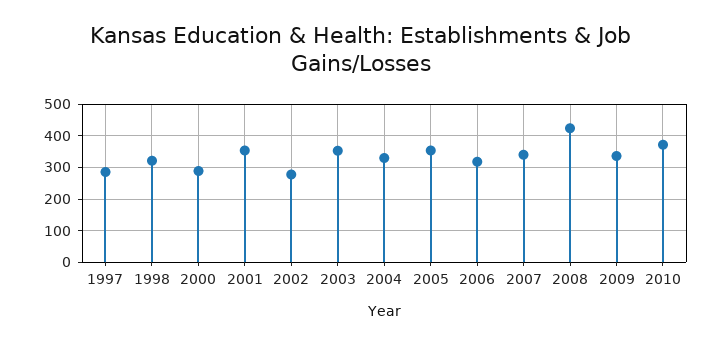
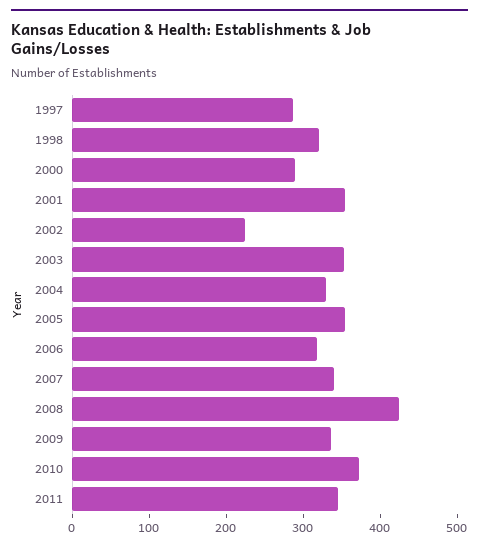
2002: 280 -> 220
2011: none -> 340

